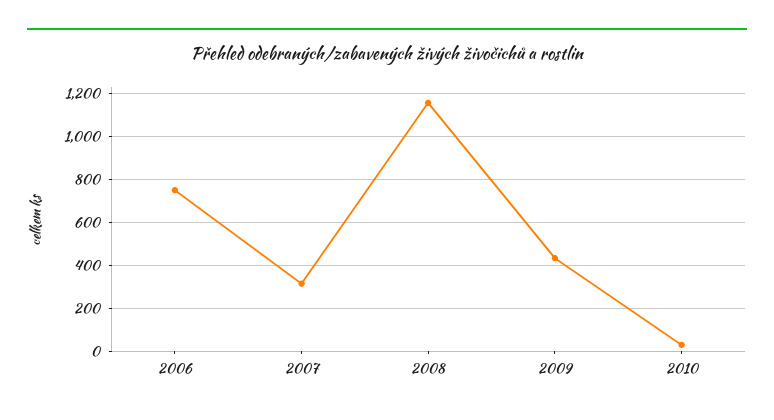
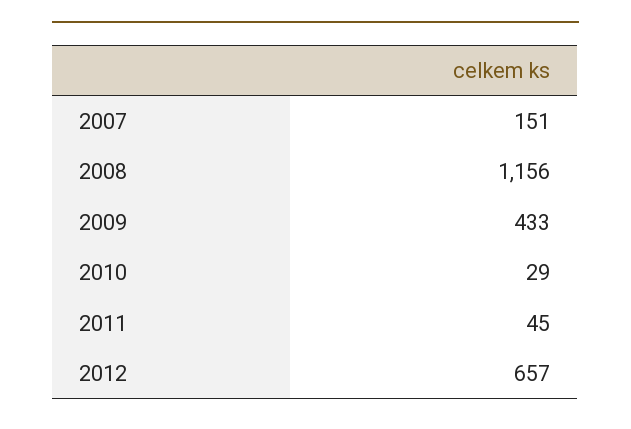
2006: 750 -> none
2007: 300 -> 151
2011: none -> 45
2012: none -> 657

